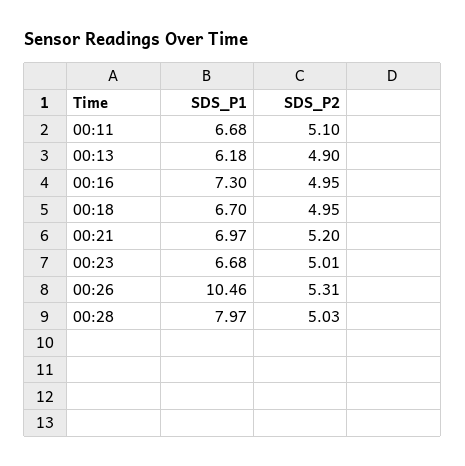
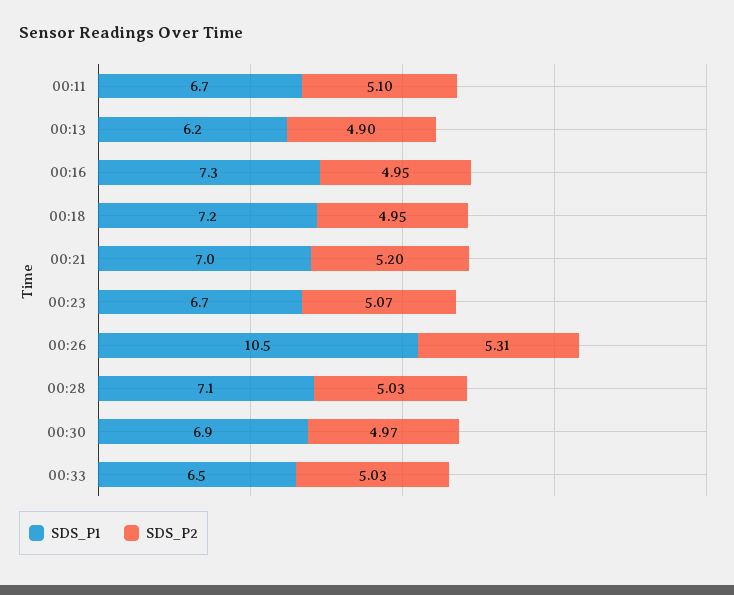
SDS_P1, 00:18: 6.7 -> 7.2
SDS_P2, 00:23: 5.01 -> 5.07
SDS_P1, 00:28: 7.97 -> 7.1
SDS_P1, 00:30: none -> 6.9
SDS_P2, 00:30: none -> 4.97
SDS_P1, 00:33: none -> 6.5
SDS_P2, 00:33: none -> 5.03

